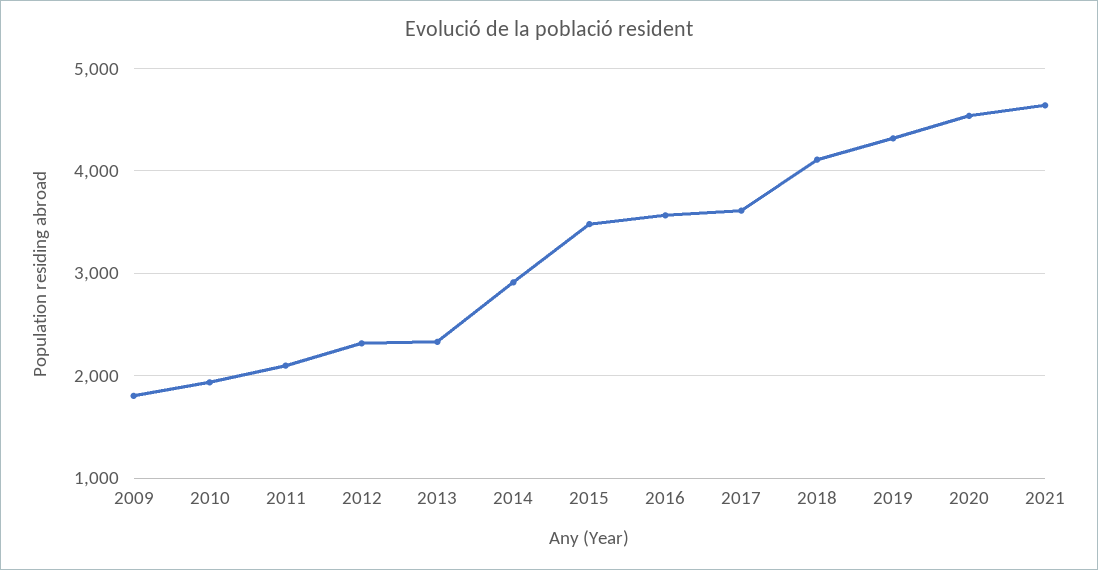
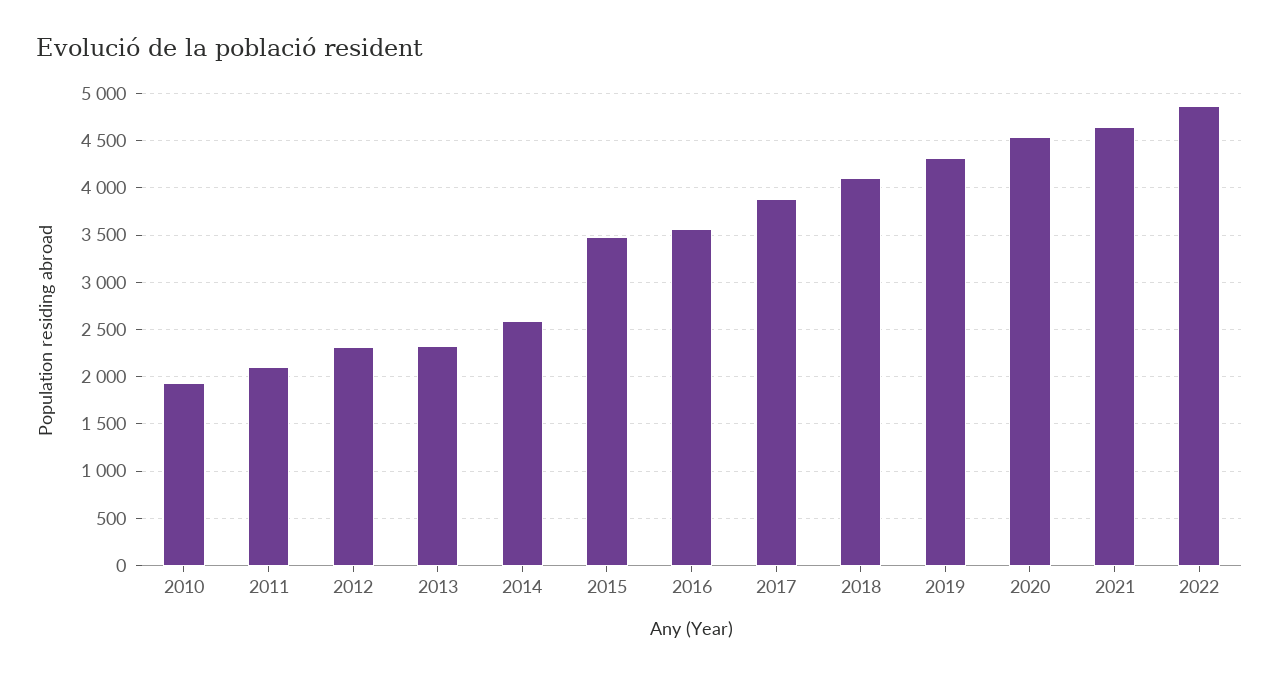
2009: 1800 -> none
2014: 2900 -> 2600
2017: 3600 -> 3900
2022: none -> 4900

